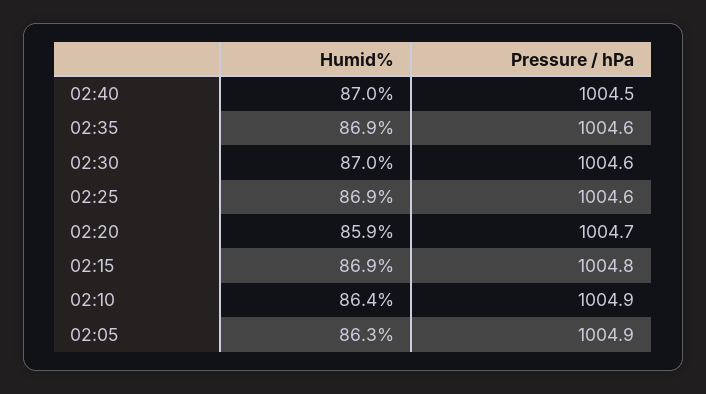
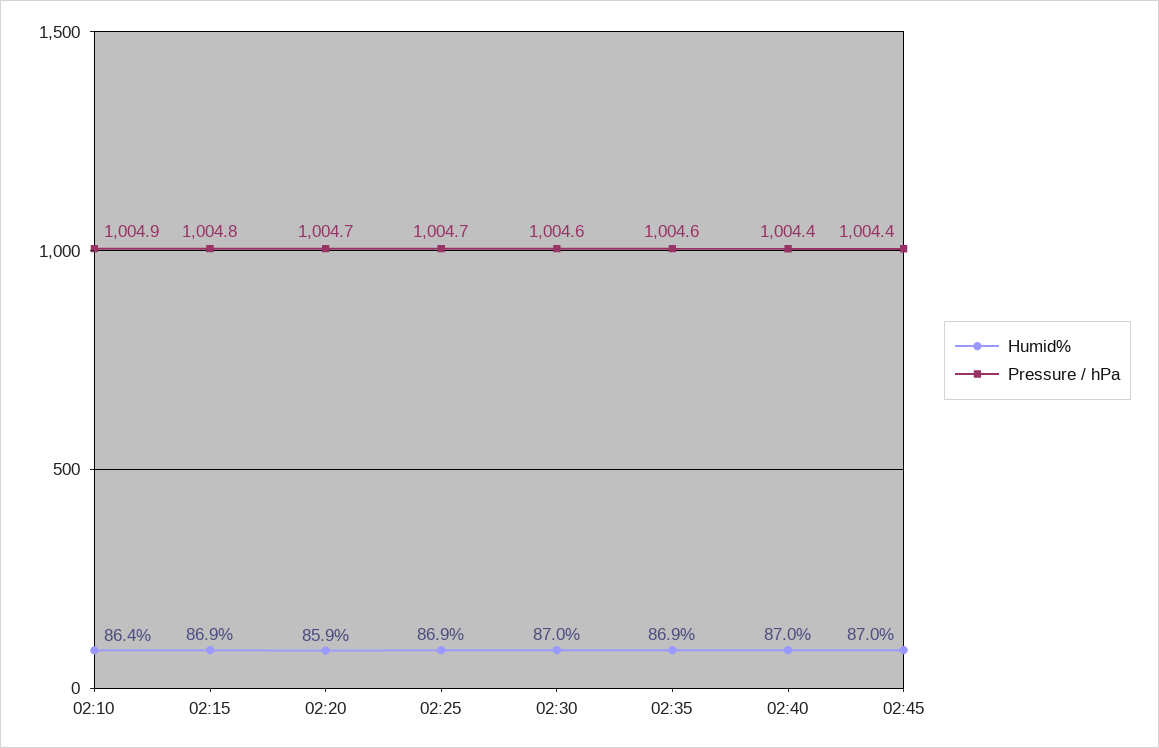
Pressure / hPa, 02:40: 1004.5 -> 1004.4
Pressure / hPa, 02:25: 1004.6 -> 1004.7
Humid%, 02:05: 86.3 -> none
Pressure / hPa, 02:05: 1004.9 -> none
Humid%, 02:45: none -> 87
Pressure / hPa, 02:45: none -> 1004.4

